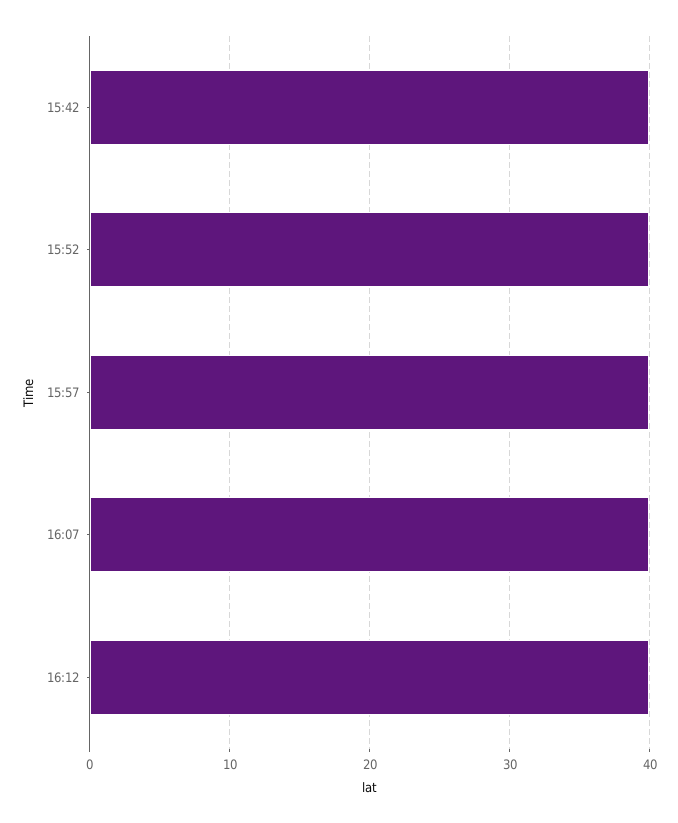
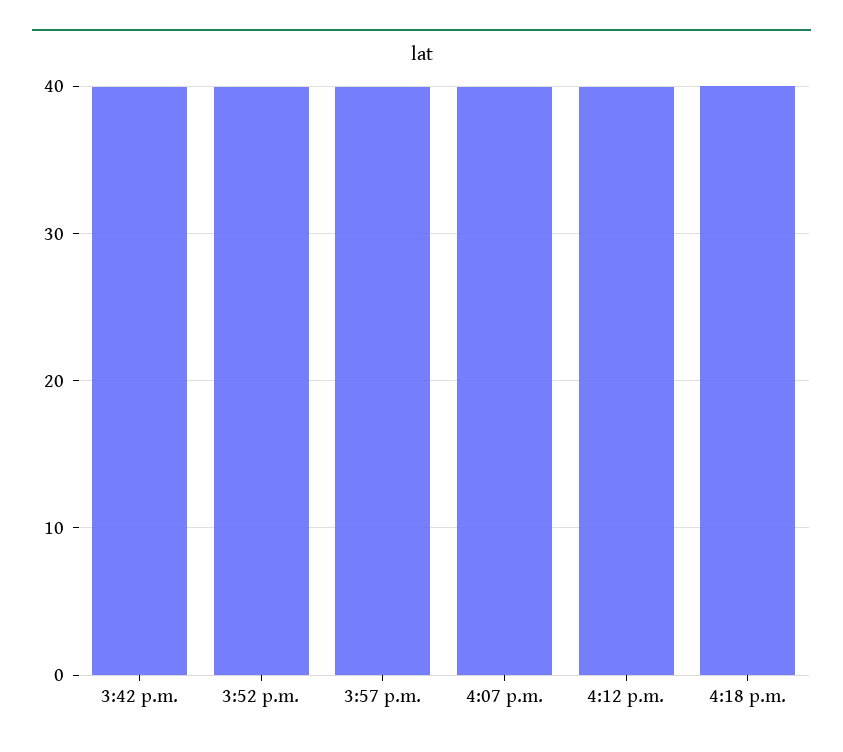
4:18 p.m.: none -> 40

